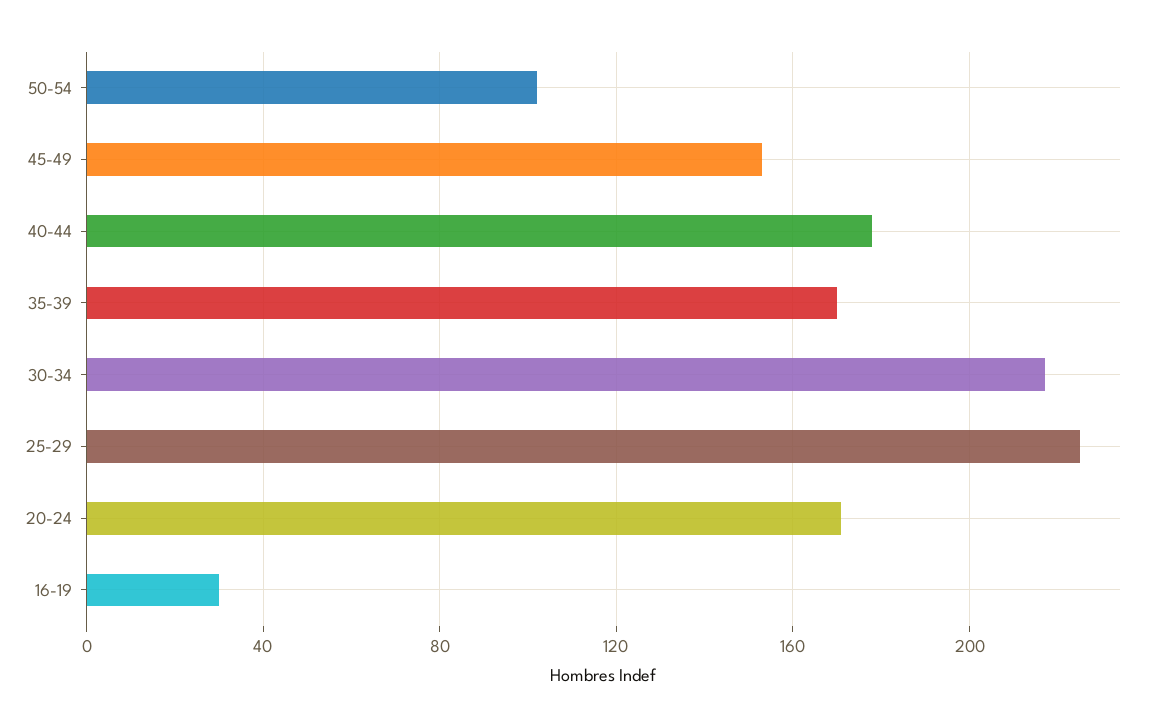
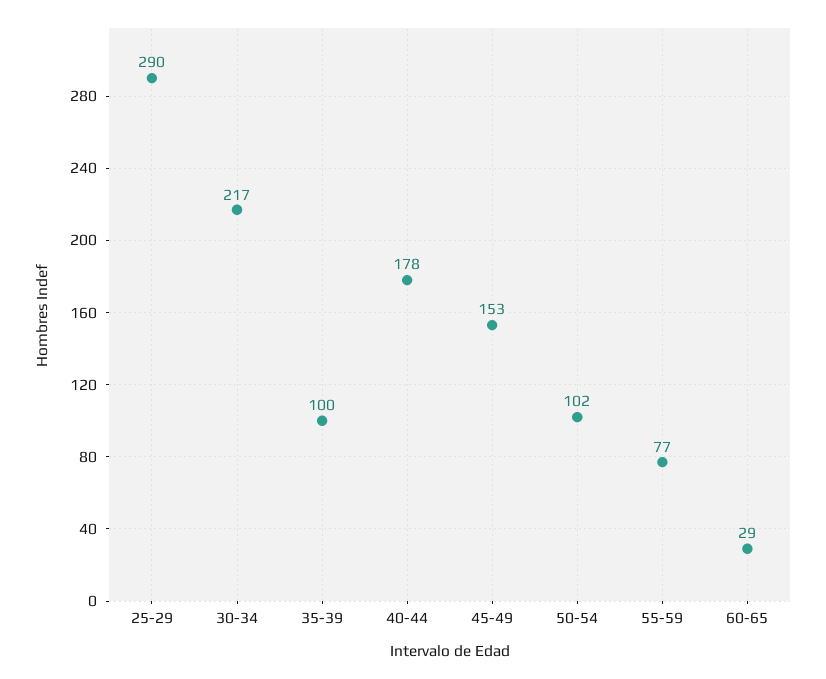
35-39: 170 -> 100
25-29: 225 -> 290
20-24: 170 -> none
16-19: 30 -> none
55-59: none -> 77
60-65: none -> 29

